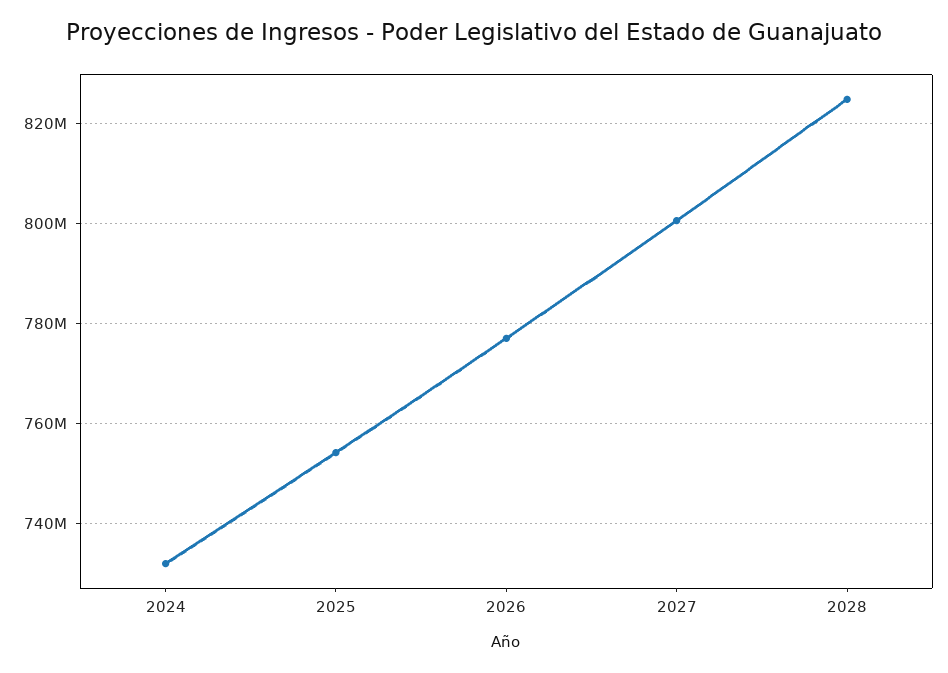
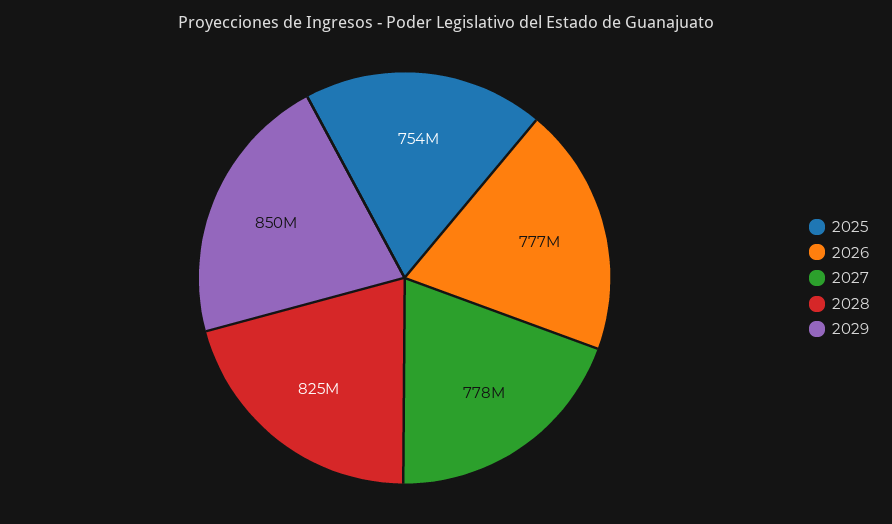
2024: 732000000 -> none
2027: 800000000 -> 778000000
2029: none -> 850000000

